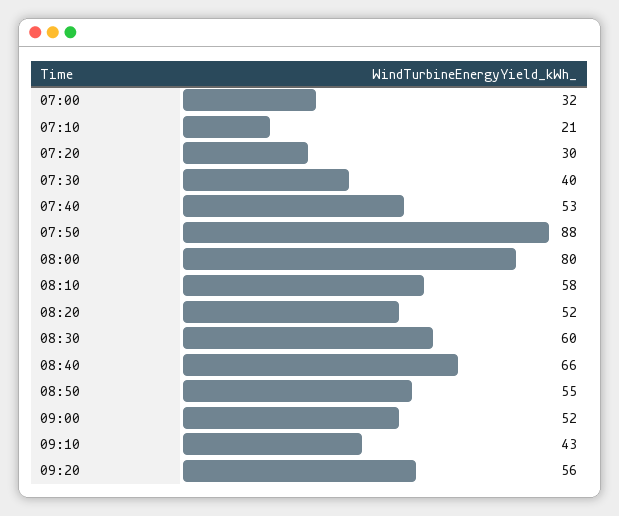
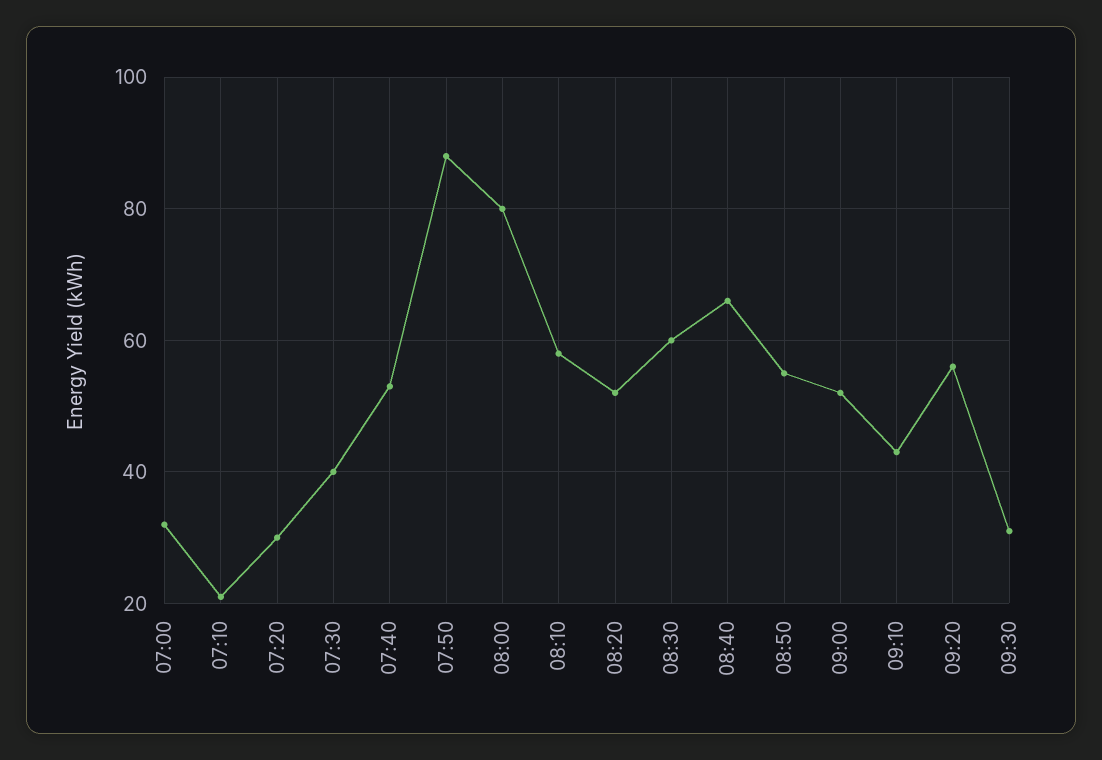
09:30: none -> 30

